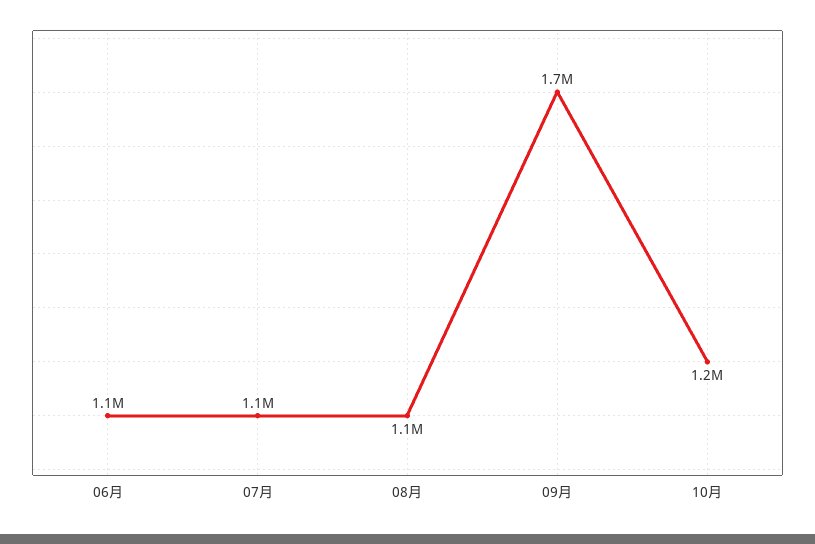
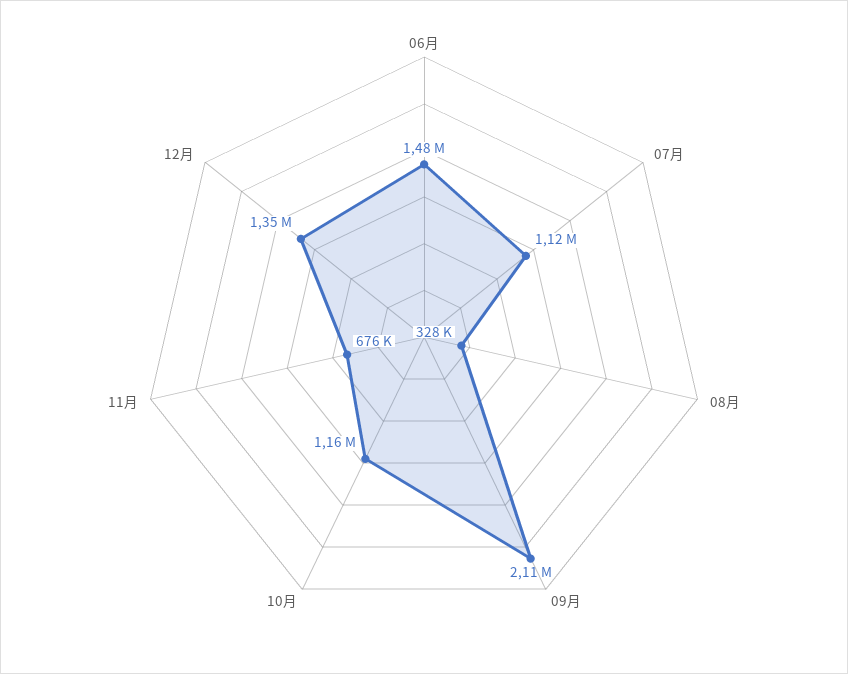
06月: 1100000 -> 1480000
08月: 1100000 -> 328000
09月: 1700000 -> 2110000
11月: none -> 676000
12月: none -> 1350000

